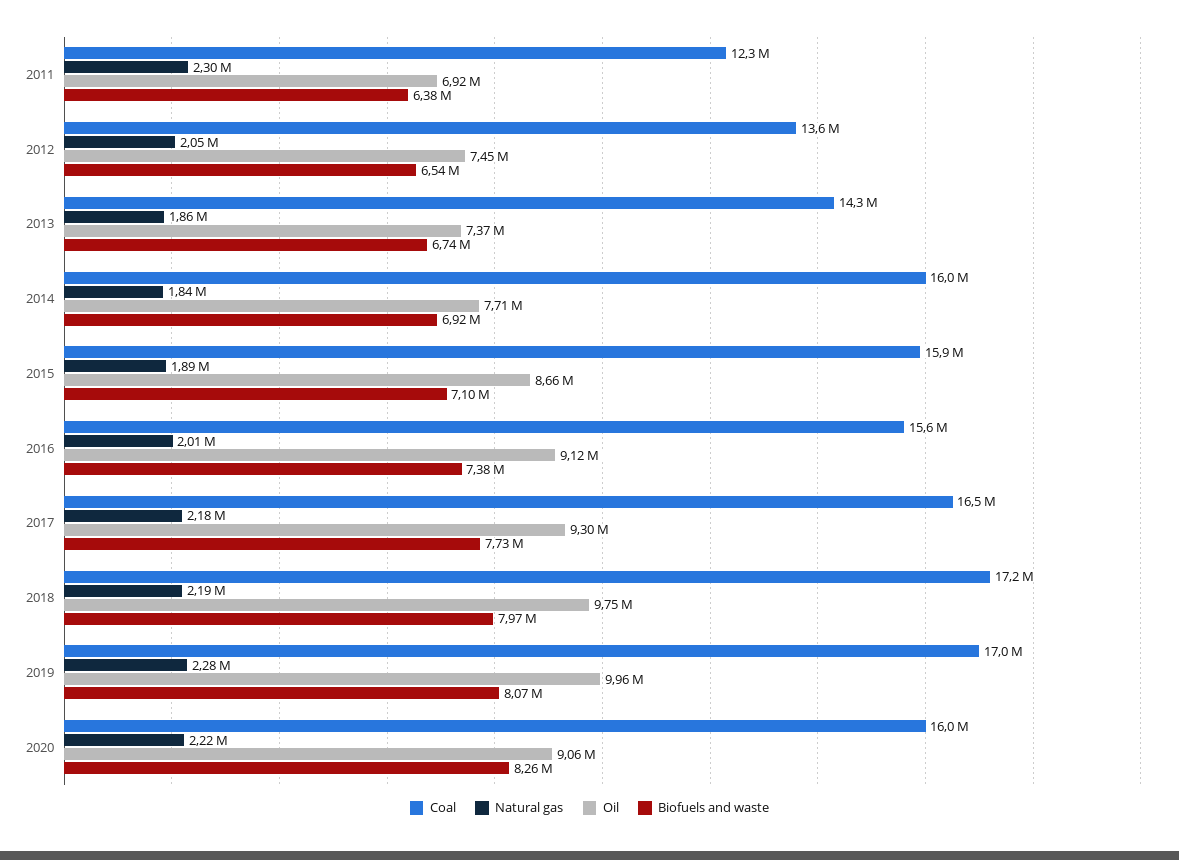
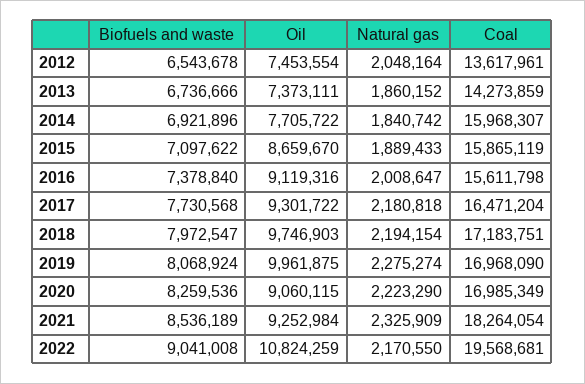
Coal, 2011: 12300000 -> none
Natural gas, 2011: 2300000 -> none
Oil, 2011: 6920000 -> none
Biofuels and waste, 2011: 6380000 -> none
Coal, 2020: 16000000 -> 16985349
Biofuels and waste, 2021: none -> 8536189
Oil, 2021: none -> 9252984
Natural gas, 2021: none -> 2325909
Coal, 2021: none -> 18264054
Biofuels and waste, 2022: none -> 9041008
Oil, 2022: none -> 10824259
Natural gas, 2022: none -> 2170550
Coal, 2022: none -> 19568681

